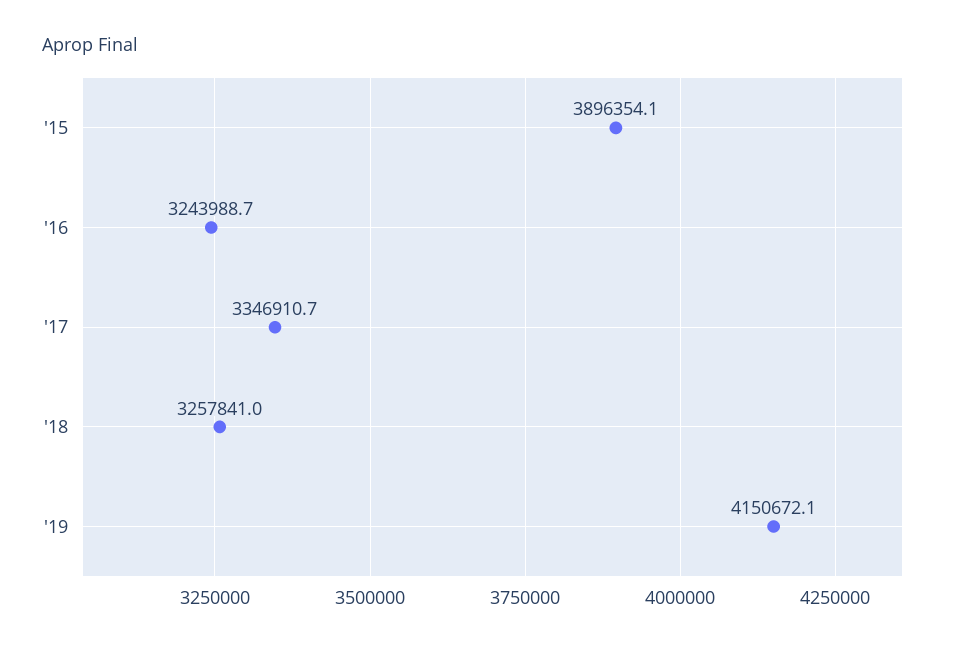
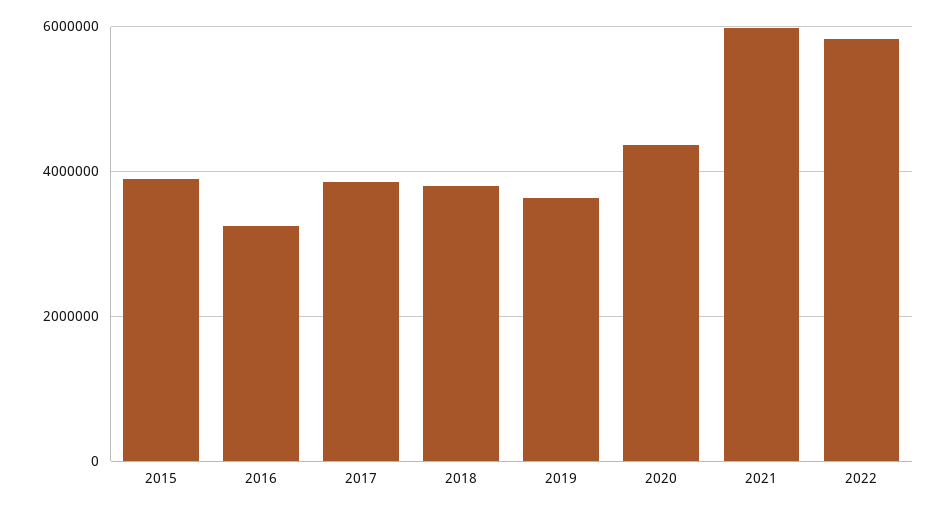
'17: 3346910.7 -> 3800000
'18: 3257841 -> 3800000
'19: 4150672.1 -> 3600000
2020: none -> 4400000
2021: none -> 6000000
2022: none -> 5800000

